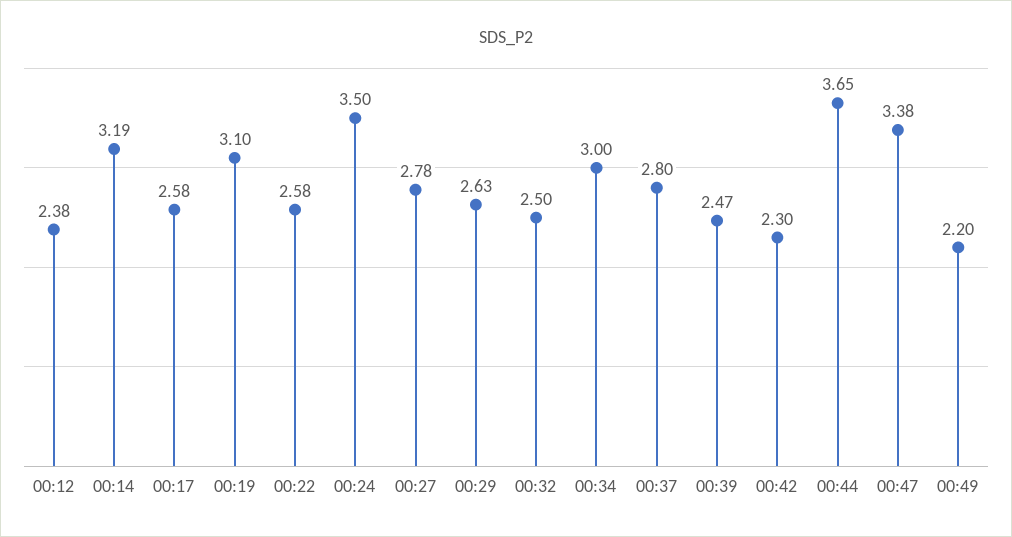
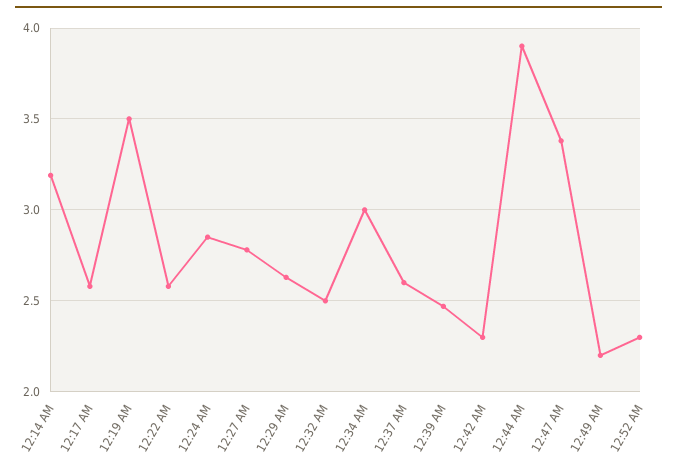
00:12: 2.38 -> none
00:19: 3.1 -> 3.5
00:24: 3.5 -> 2.85
00:37: 2.8 -> 2.6
00:44: 3.65 -> 3.9
12:52 AM: none -> 2.3

